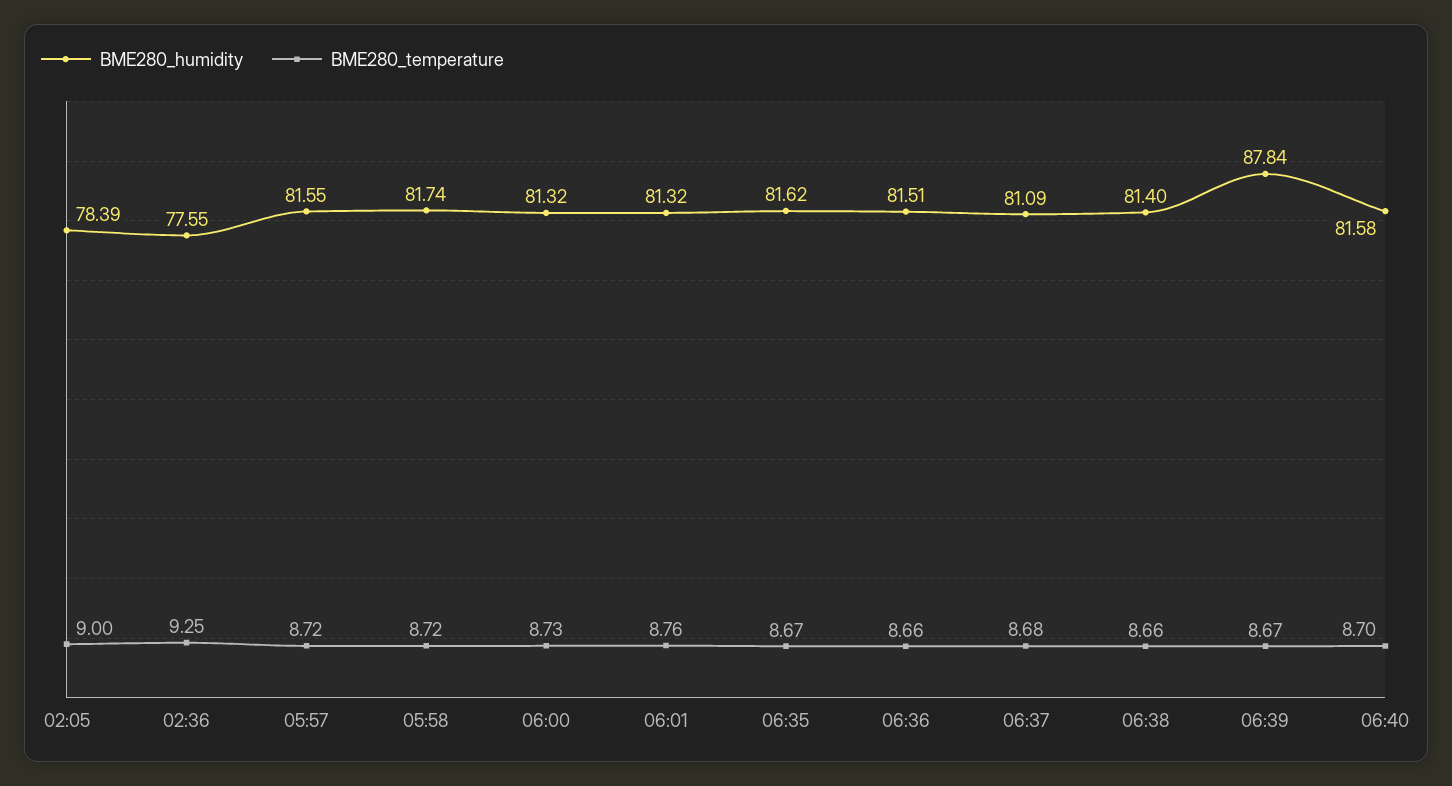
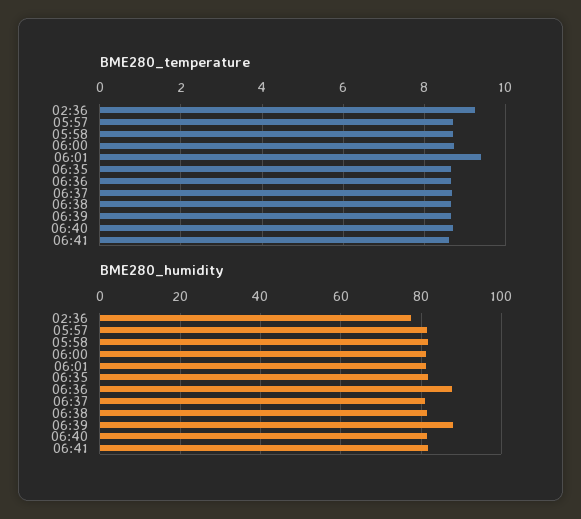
BME280_humidity, 02:05: 78.39 -> none
BME280_temperature, 02:05: 9 -> none
BME280_temperature, 06:01: 8.76 -> 9.4
BME280_humidity, 06:36: 81.51 -> 88
BME280_temperature, 06:41: none -> 8.6
BME280_humidity, 06:41: none -> 82

